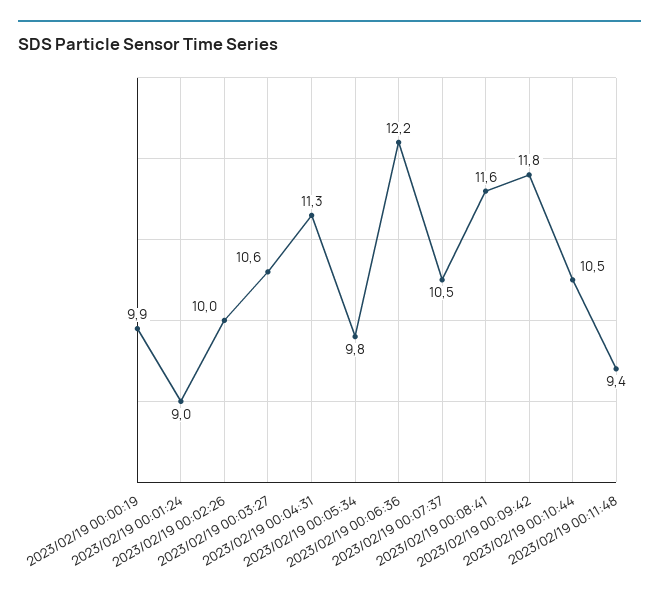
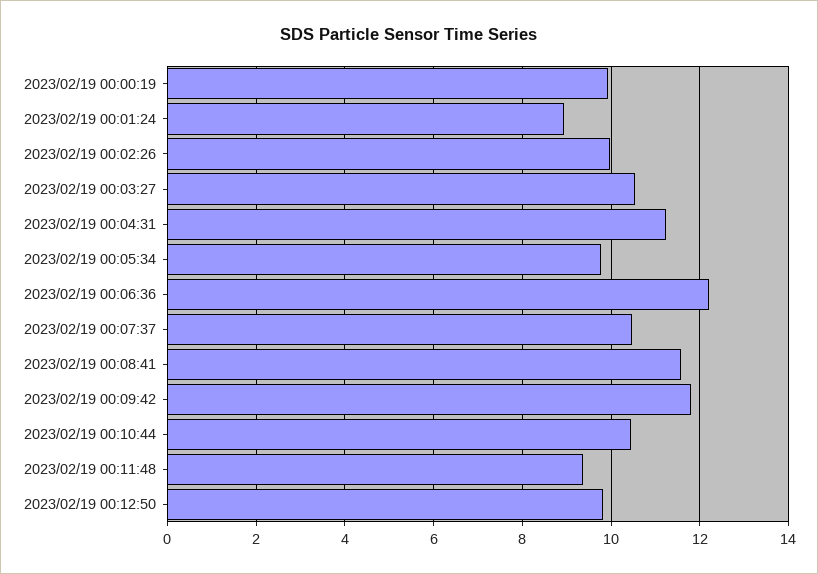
2023/02/19 00:12:50: none -> 9.8

